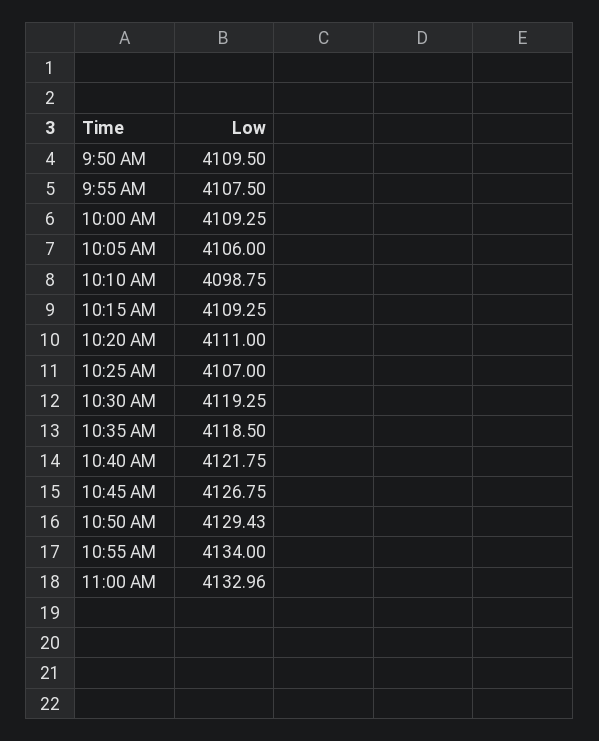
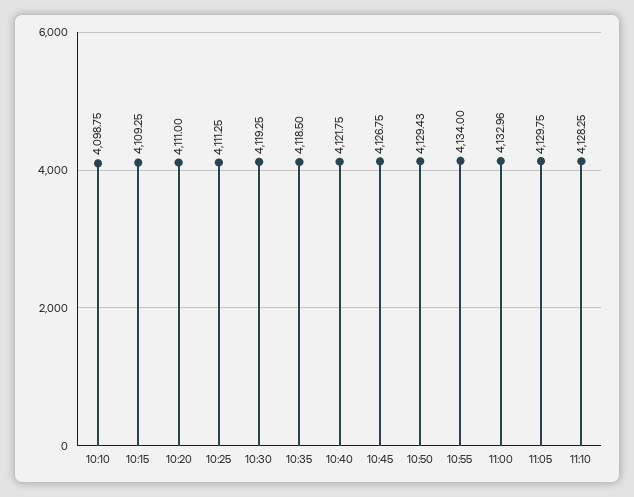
9:50 AM: 4109.5 -> none
9:55 AM: 4107.5 -> none
10:00 AM: 4109.25 -> none
10:05 AM: 4106 -> none
10:25 AM: 4107 -> 4111.25
11:05: none -> 4129.75
11:10: none -> 4128.25

